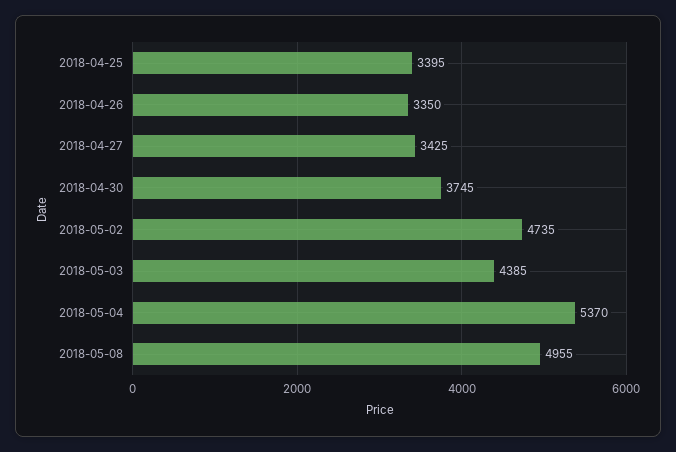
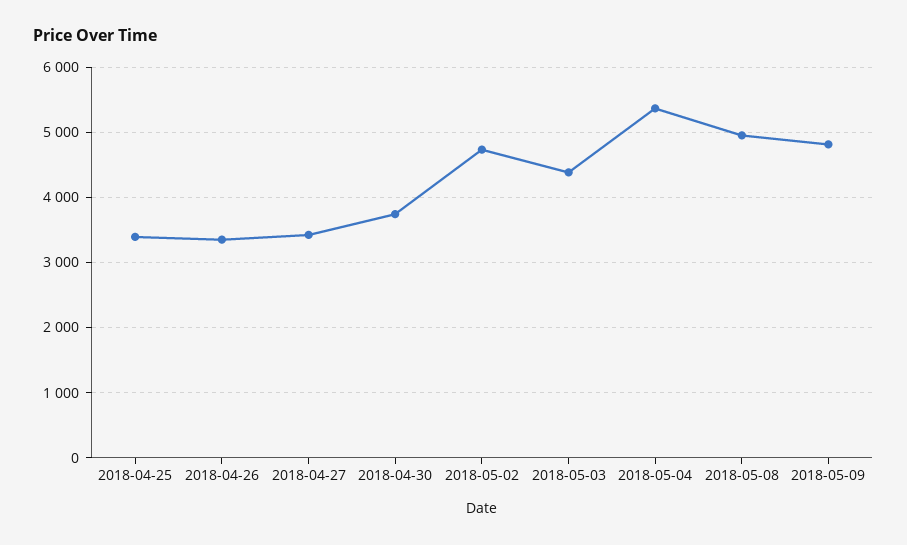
2018-05-09: none -> 4800

